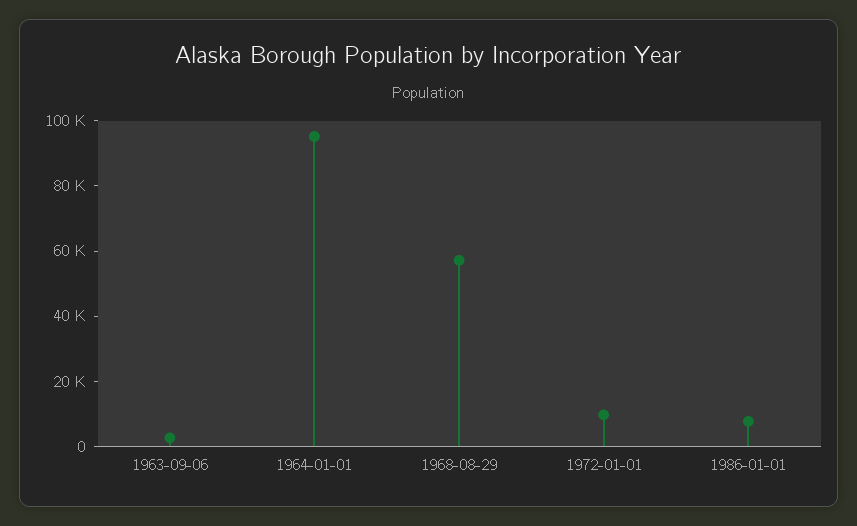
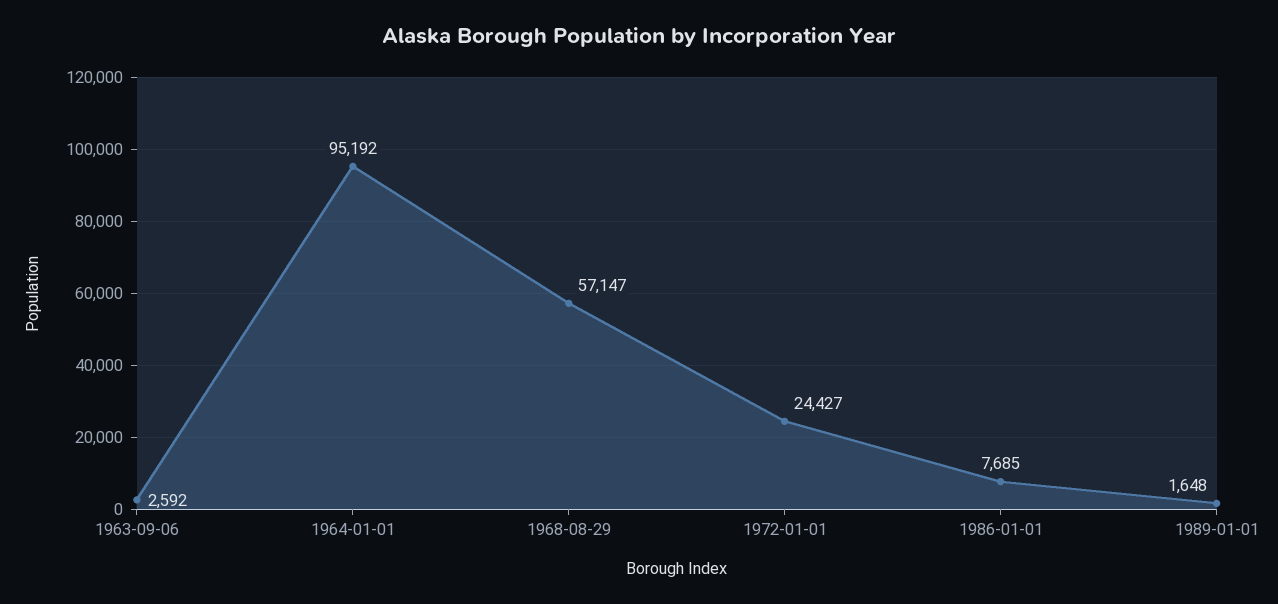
1972-01-01: 10000 -> 24427
1989-01-01: none -> 1648

